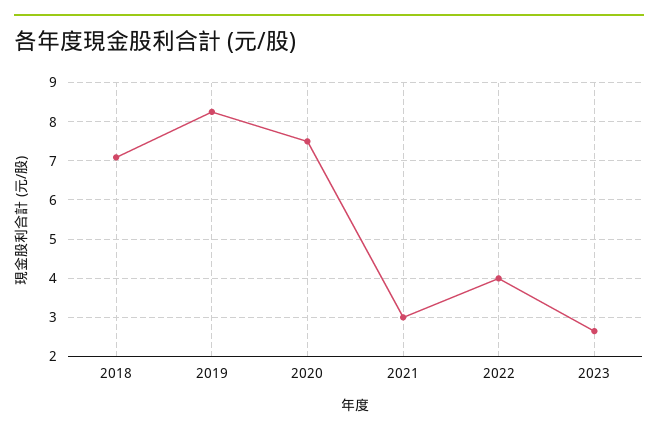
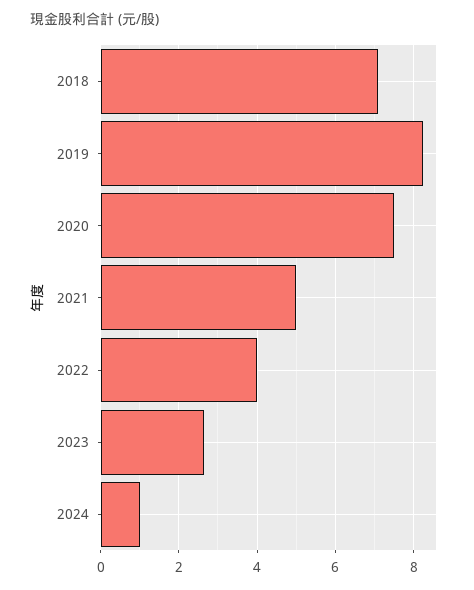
2021: 3 -> 5
2024: none -> 1

